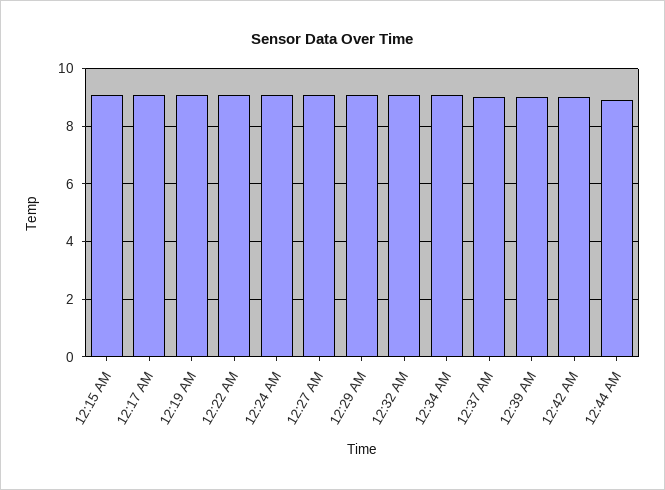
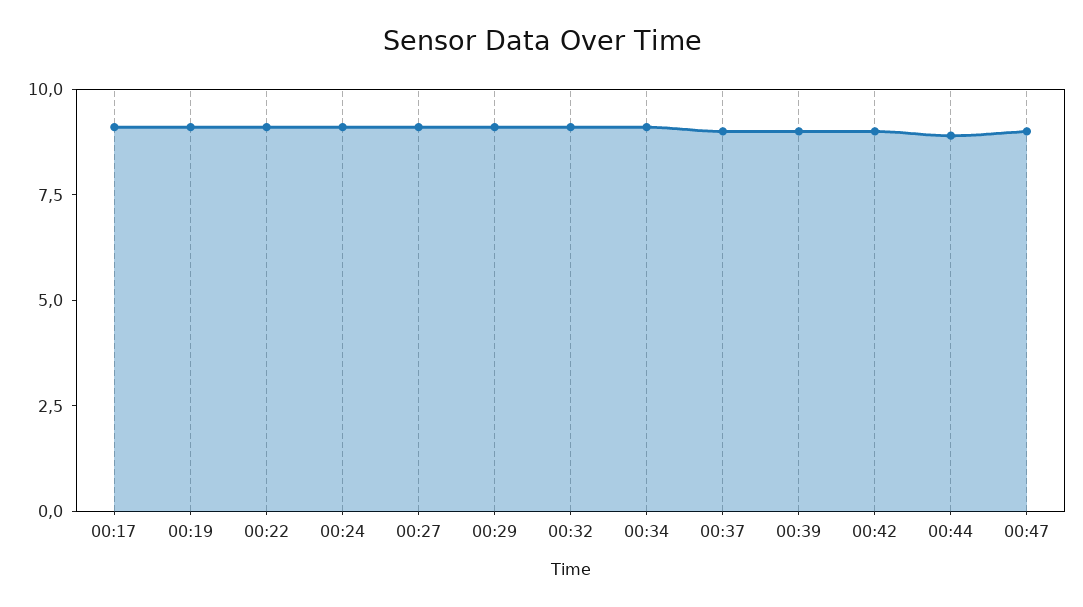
12:15 AM: 9 -> none
00:47: none -> 9

